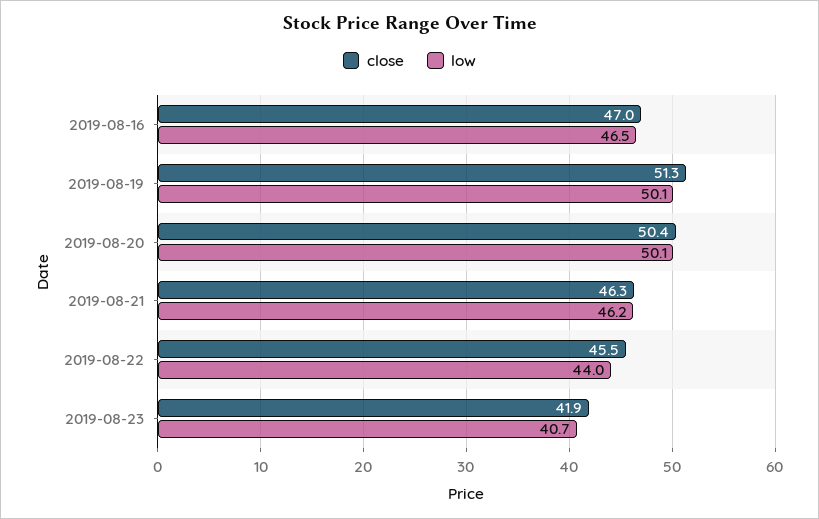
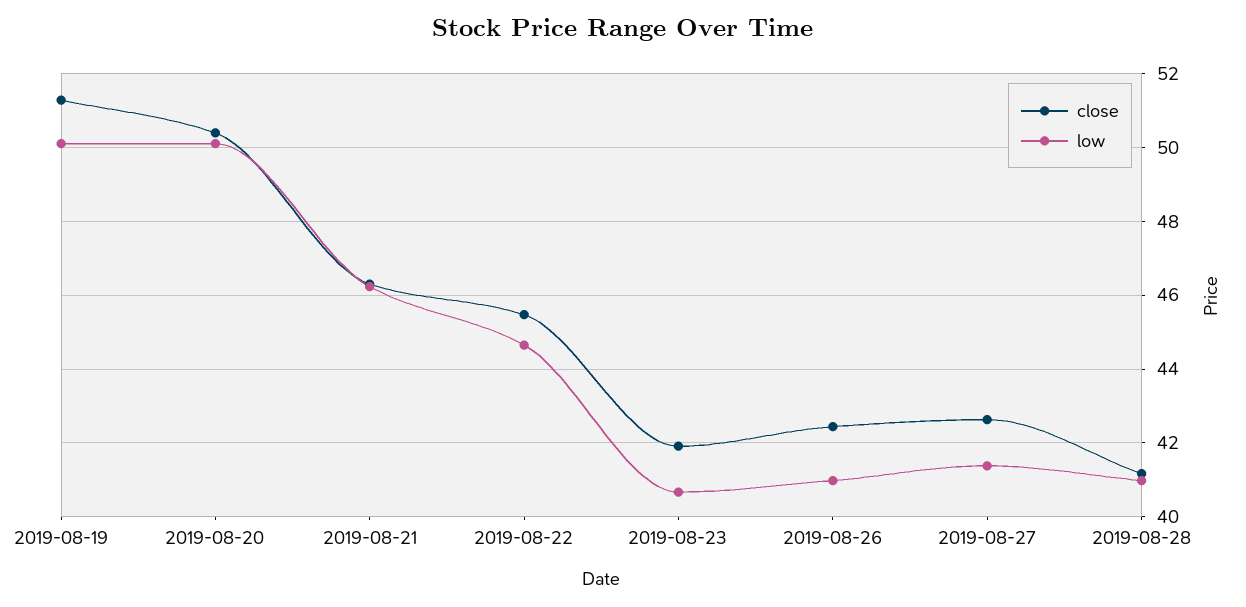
close, 2019-08-16: 47 -> none
low, 2019-08-16: 46.5 -> none
low, 2019-08-22: 44 -> 44.6
close, 2019-08-26: none -> 42.4
low, 2019-08-26: none -> 41
close, 2019-08-27: none -> 42.6
low, 2019-08-27: none -> 41.4
close, 2019-08-28: none -> 41.2
low, 2019-08-28: none -> 41

